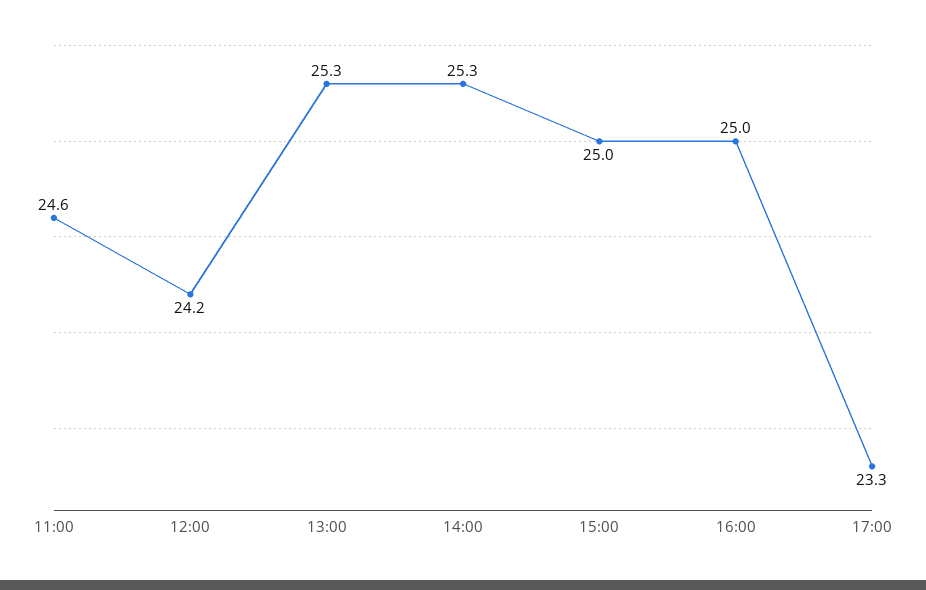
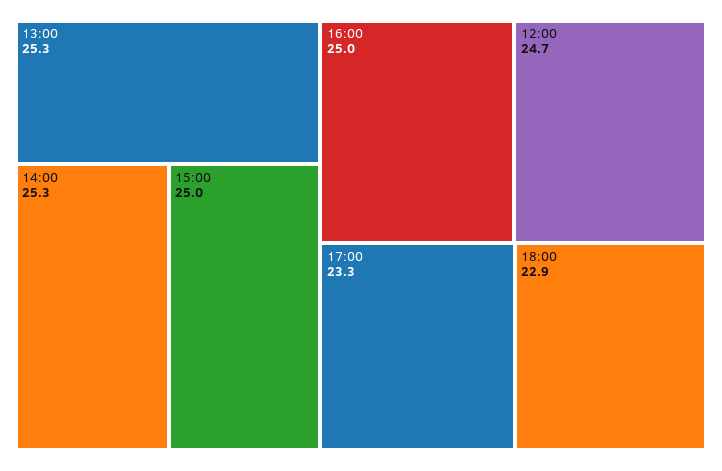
11:00: 24.6 -> none
12:00: 24.2 -> 24.7
18:00: none -> 22.9

